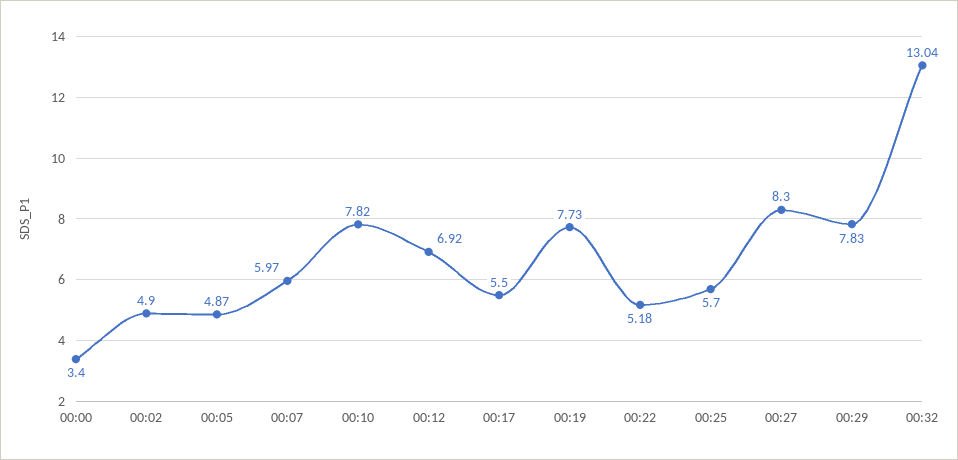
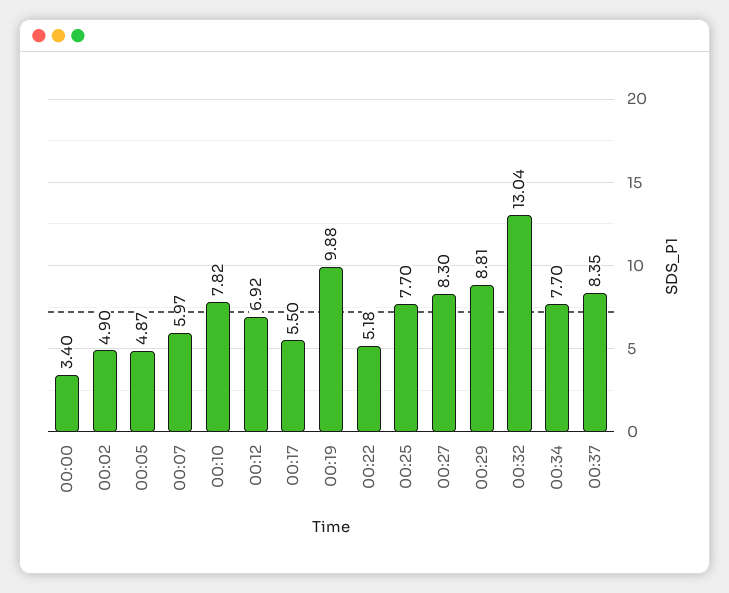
00:19: 7.73 -> 9.88
00:25: 5.7 -> 7.7
00:29: 7.83 -> 8.81
00:34: none -> 7.7
00:37: none -> 8.35

